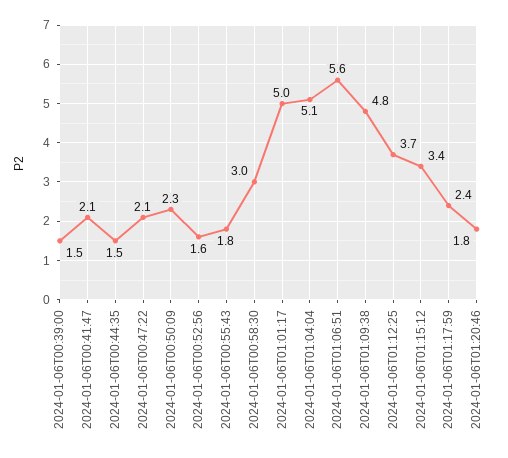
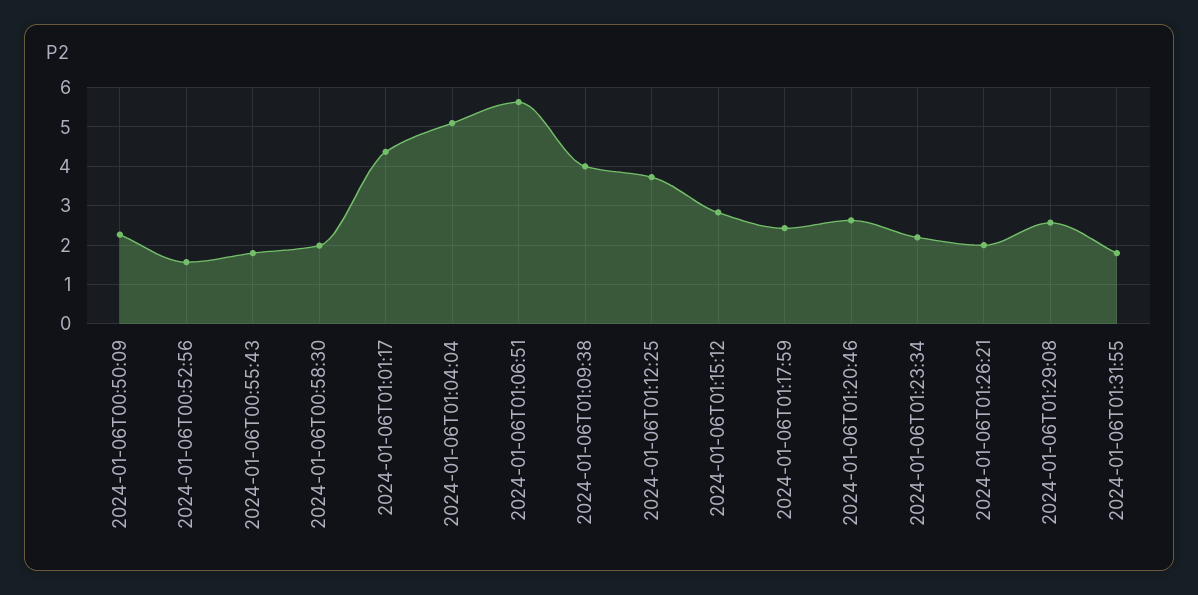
2024-01-06T00:39:00: 1.5 -> none
2024-01-06T00:41:47: 2.1 -> none
2024-01-06T00:44:35: 1.5 -> none
2024-01-06T00:47:22: 2.1 -> none
2024-01-06T00:58:30: 3 -> 2
2024-01-06T01:01:17: 5 -> 4.4
2024-01-06T01:09:38: 4.8 -> 4
2024-01-06T01:15:12: 3.4 -> 2.8
2024-01-06T01:20:46: 1.8 -> 2.6
2024-01-06T01:23:34: none -> 2.2
2024-01-06T01:26:21: none -> 2
2024-01-06T01:29:08: none -> 2.6
2024-01-06T01:31:55: none -> 1.8

